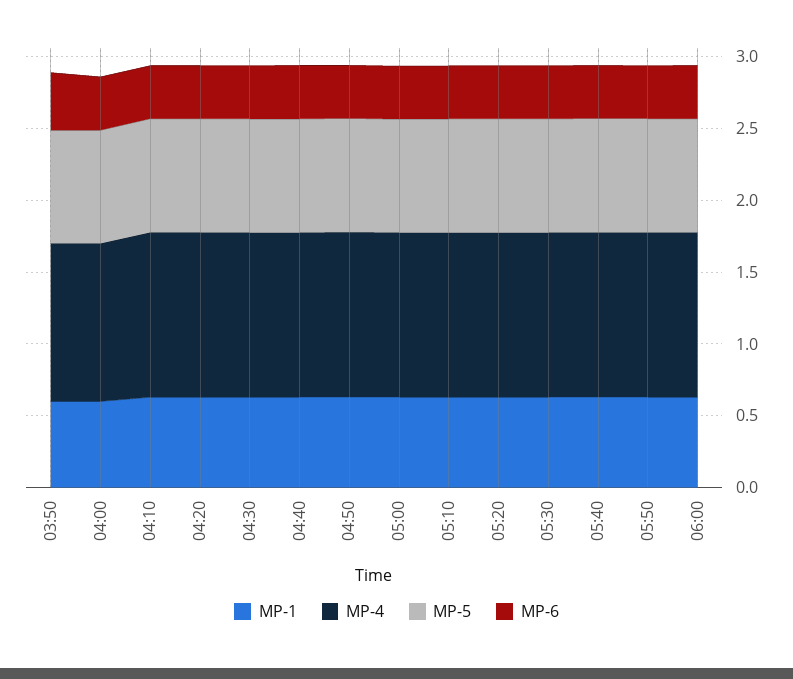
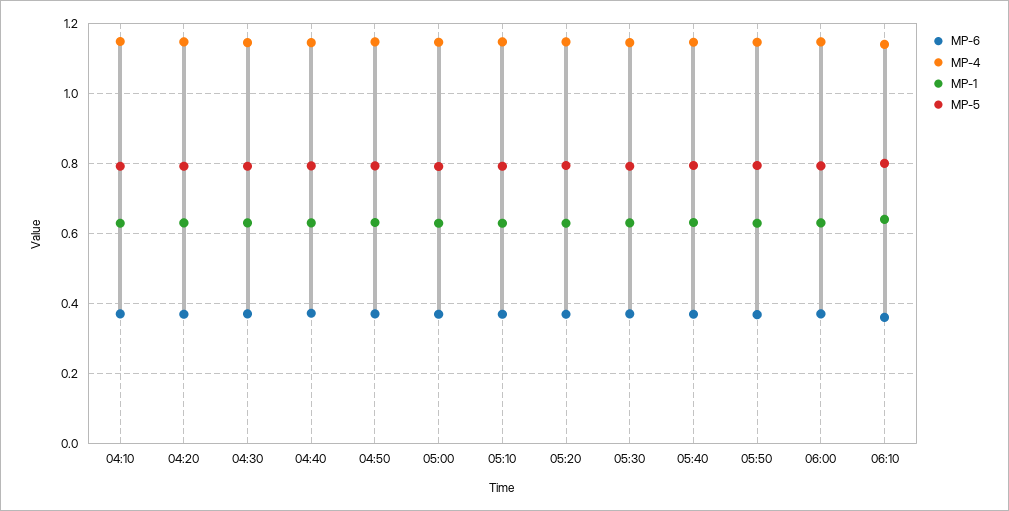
MP-1, 03:50: 0.6 -> none
MP-4, 03:50: 1.1 -> none
MP-5, 03:50: 0.8 -> none
MP-6, 03:50: 0.4 -> none
MP-1, 04:00: 0.6 -> none
MP-4, 04:00: 1.1 -> none
MP-5, 04:00: 0.8 -> none
MP-6, 04:00: 0.4 -> none
MP-6, 06:10: none -> 0.36
MP-4, 06:10: none -> 1.14
MP-1, 06:10: none -> 0.64
MP-5, 06:10: none -> 0.8

